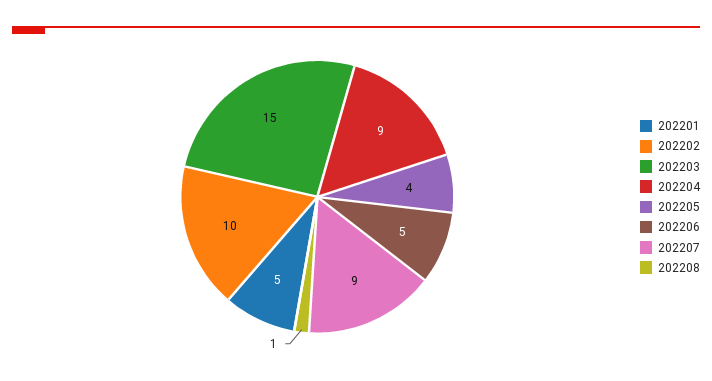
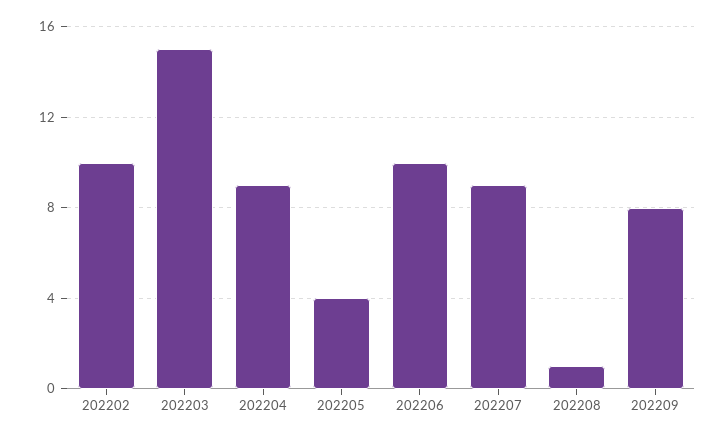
202201: 5 -> none
202206: 5 -> 10
202209: none -> 8

